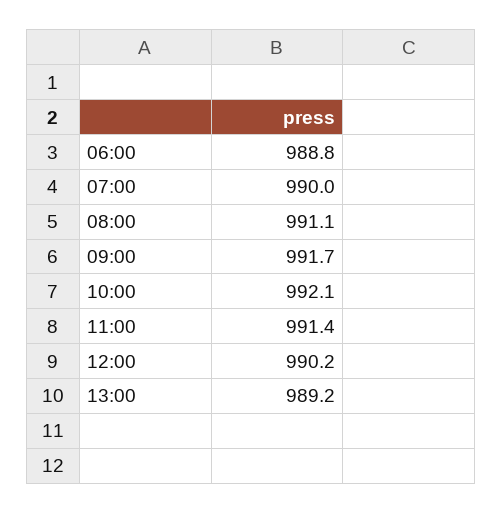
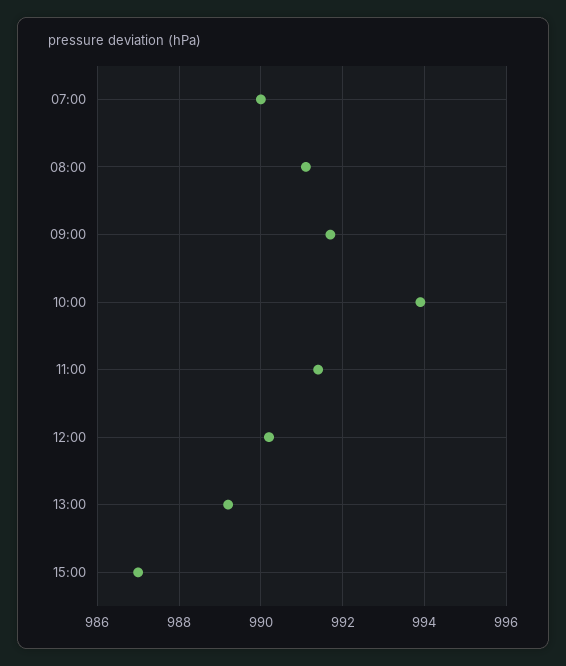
06:00: 988.8 -> none
10:00: 992.1 -> 994
15:00: none -> 987

